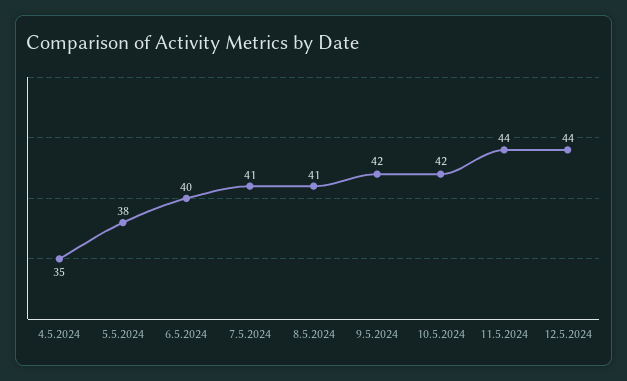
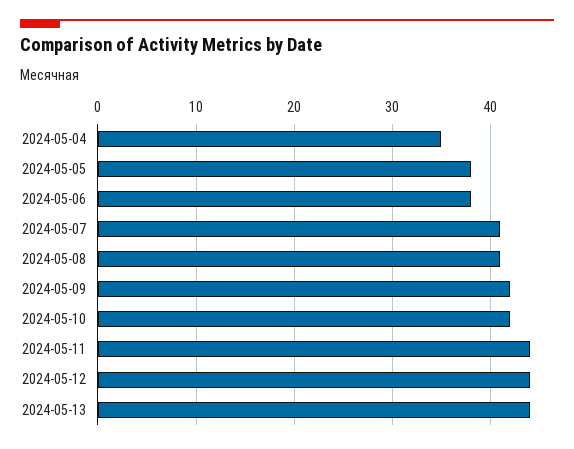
6.5.2024: 40 -> 38
2024-05-13: none -> 44

